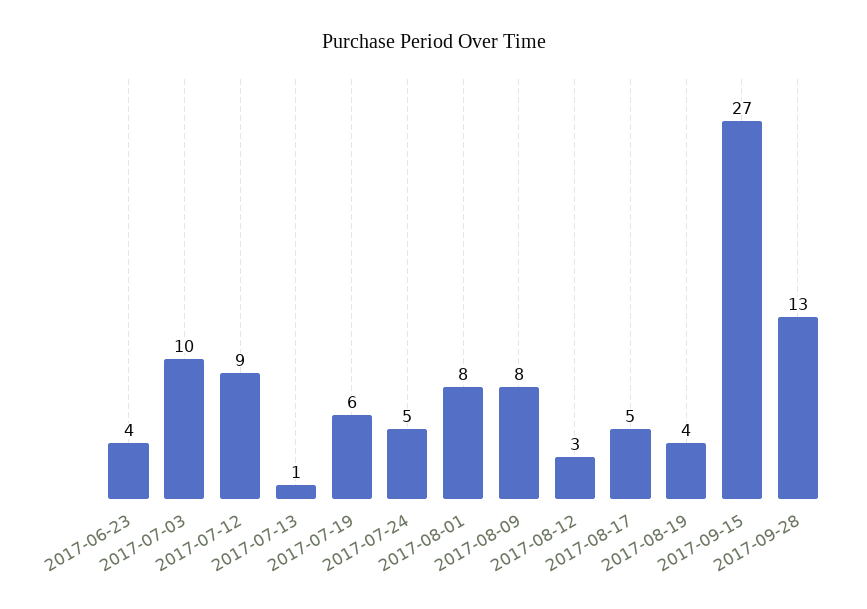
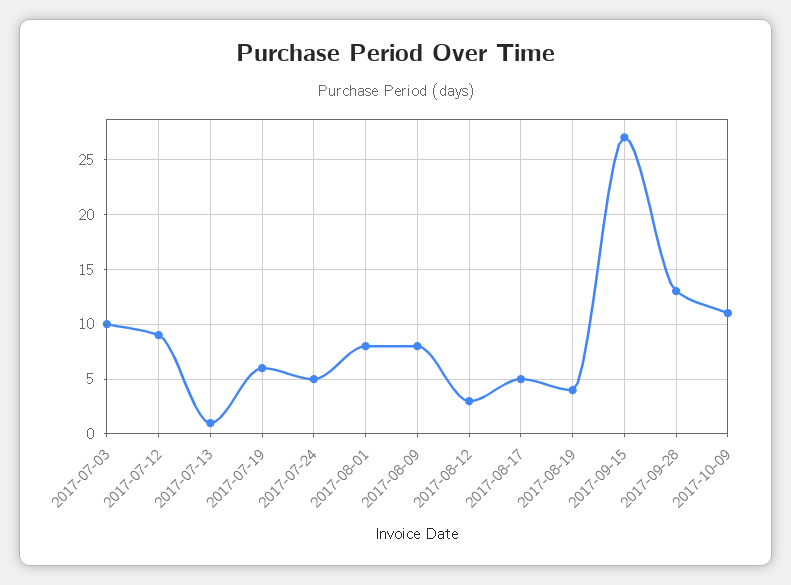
2017-06-23: 4 -> none
2017-10-09: none -> 11

